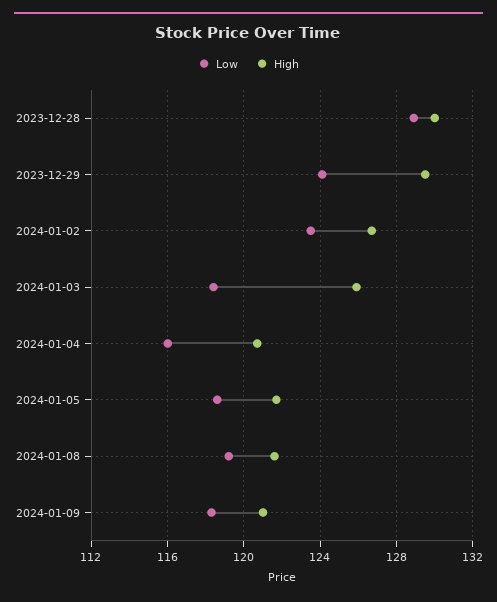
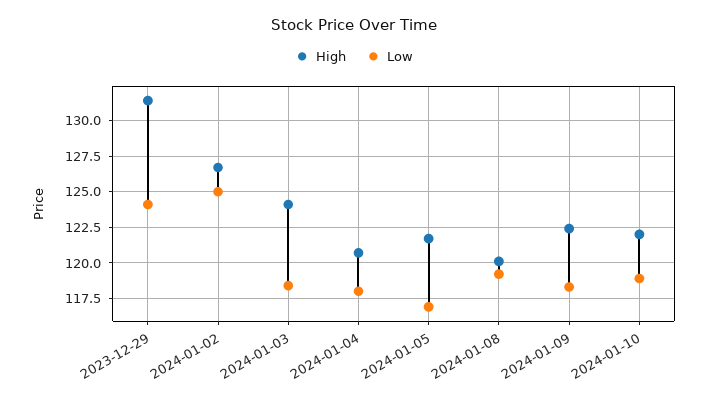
Low, 2023-12-28: 129 -> none
High, 2023-12-28: 130 -> none
High, 2023-12-29: 129.5 -> 131.5
Low, 2024-01-02: 123.5 -> 125
High, 2024-01-03: 126 -> 124
Low, 2024-01-04: 116 -> 118
Low, 2024-01-05: 118.5 -> 117
High, 2024-01-08: 121.5 -> 120
High, 2024-01-09: 121 -> 122.5
High, 2024-01-10: none -> 122
Low, 2024-01-10: none -> 119

